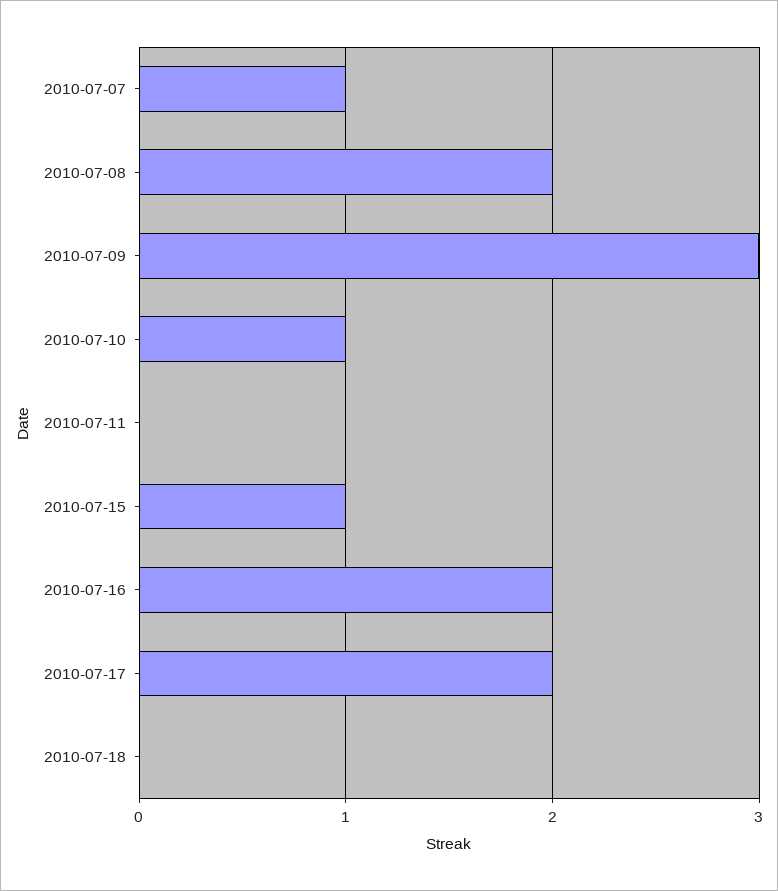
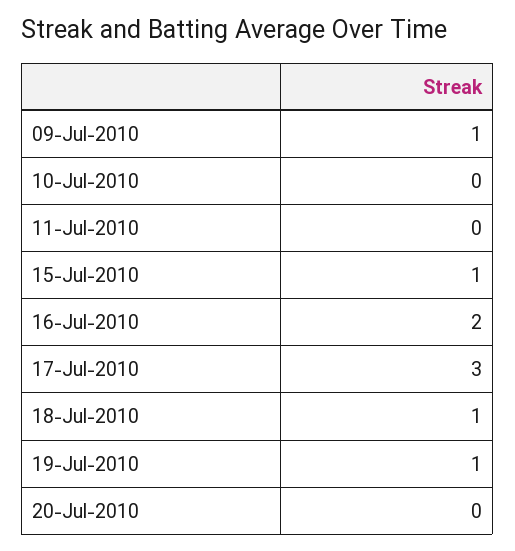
2010-07-07: 1 -> none
2010-07-08: 2 -> none
2010-07-09: 3 -> 1
2010-07-10: 1 -> 0
2010-07-17: 2 -> 3
2010-07-18: 0 -> 1
19-Jul-2010: none -> 1
20-Jul-2010: none -> 0

